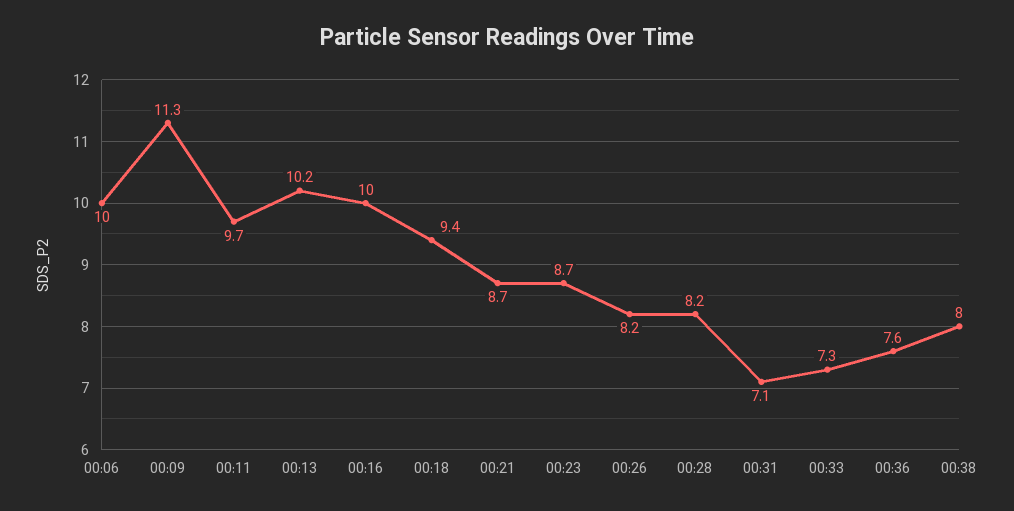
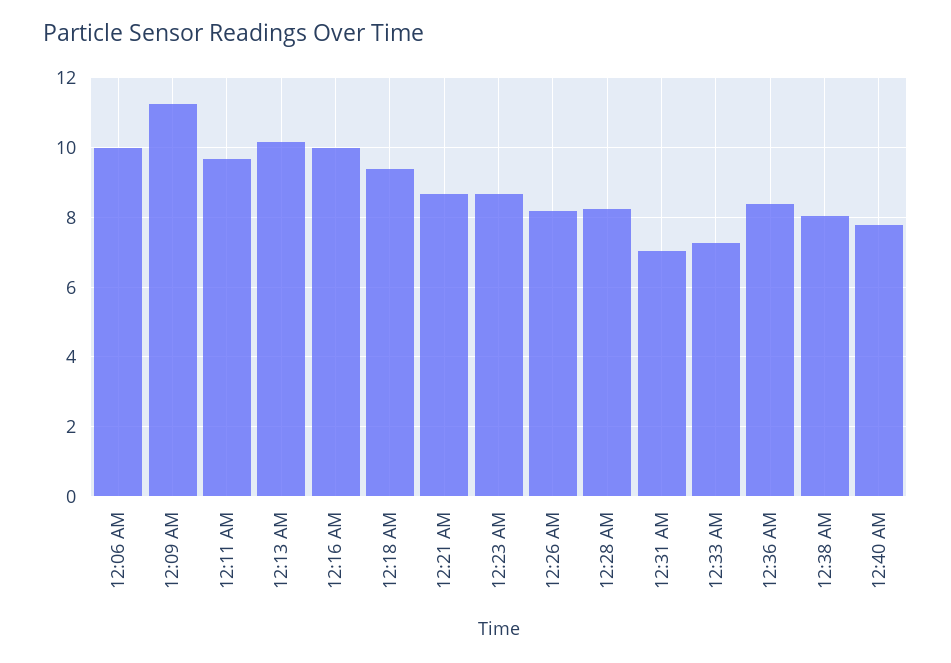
00:36: 7.6 -> 8.4
12:40 AM: none -> 7.8

